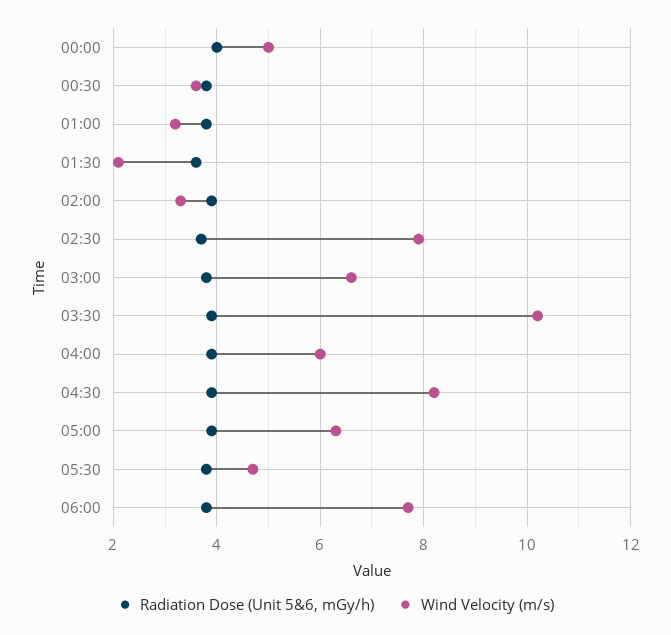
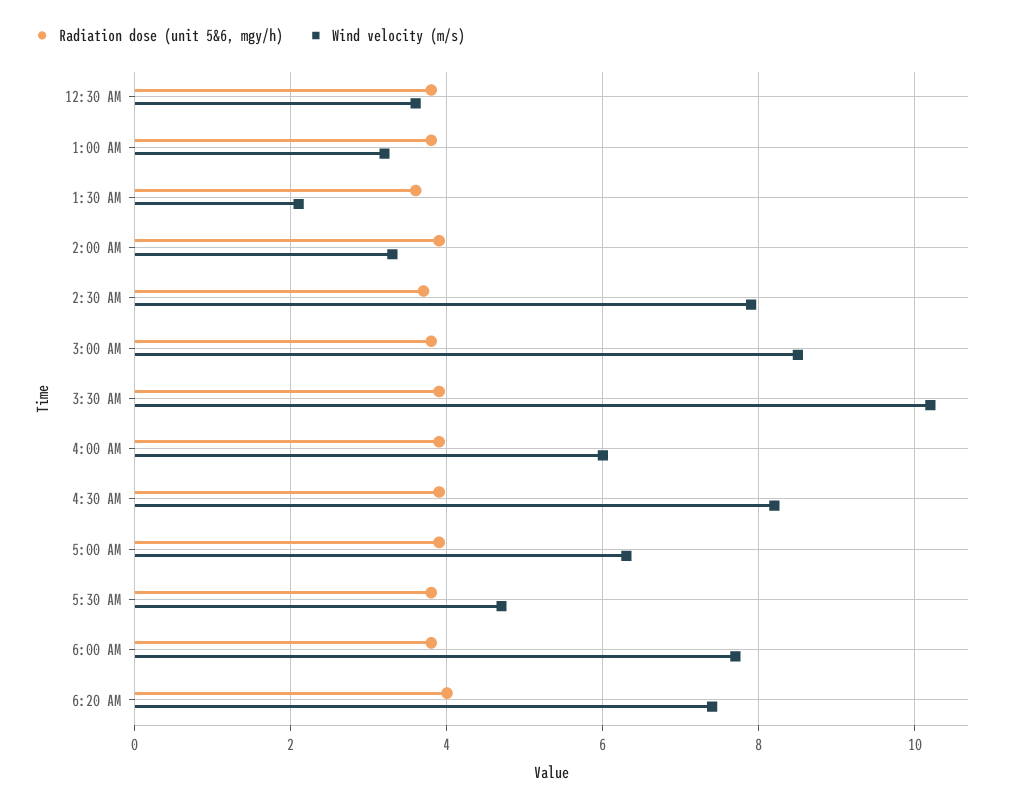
Radiation Dose (Unit 5&6, mGy/h), 00:00: 4 -> none
Wind Velocity (m/s), 00:00: 5 -> none
Wind Velocity (m/s), 03:00: 6.5 -> 8.5
Radiation Dose (Unit 5&6, mGy/h), 6:20 AM: none -> 4
Wind Velocity (m/s), 6:20 AM: none -> 7.5

